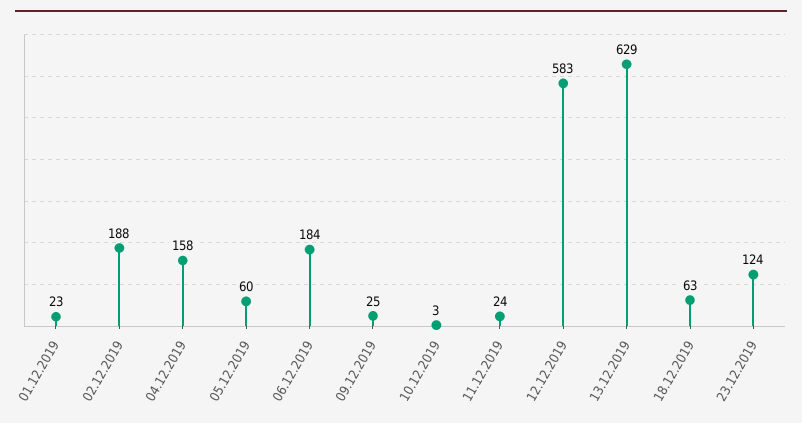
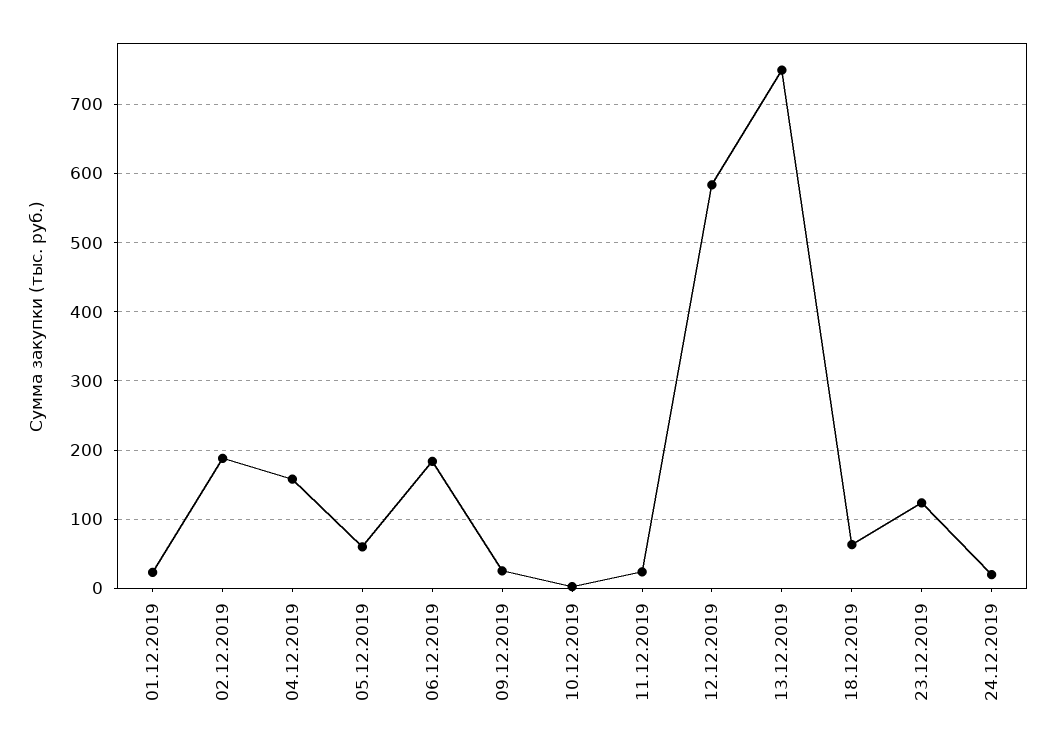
13.12.2019: 629 -> 750
24.12.2019: none -> 20

